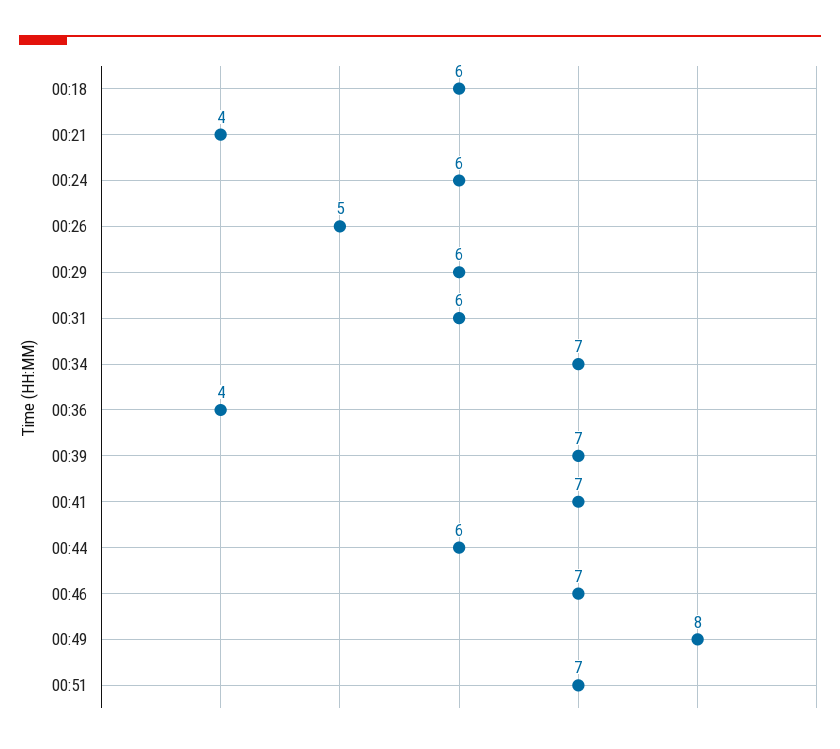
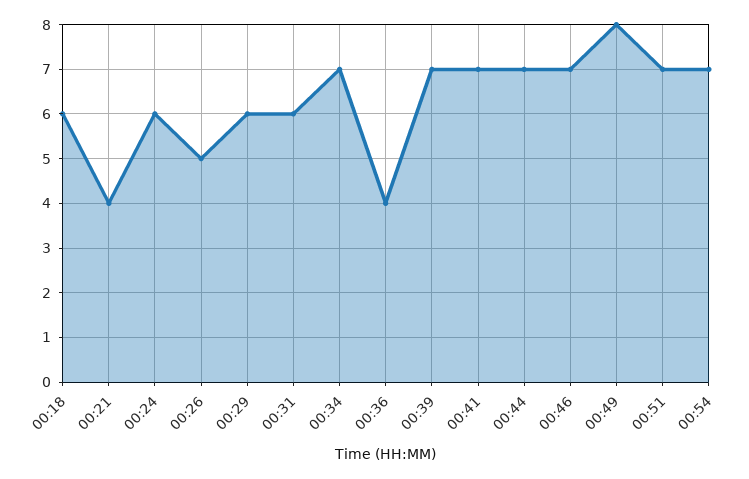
00:44: 6 -> 7
00:54: none -> 7

